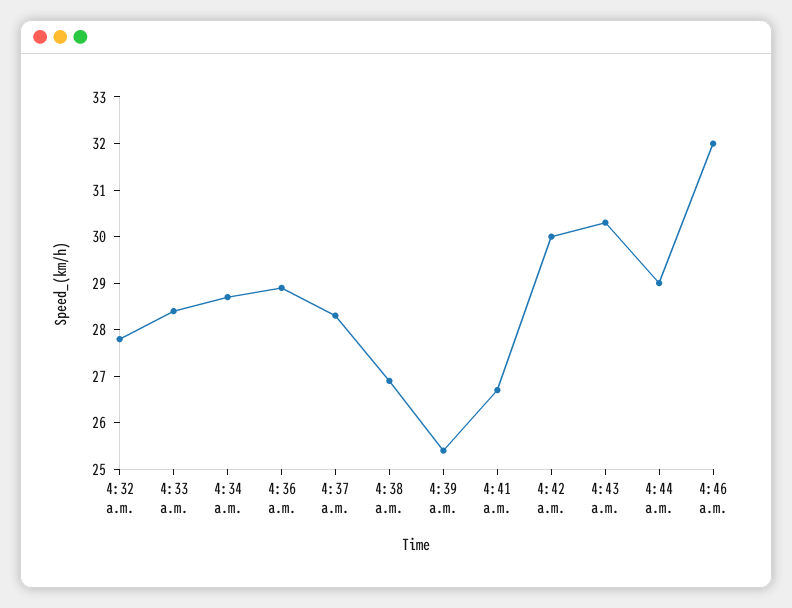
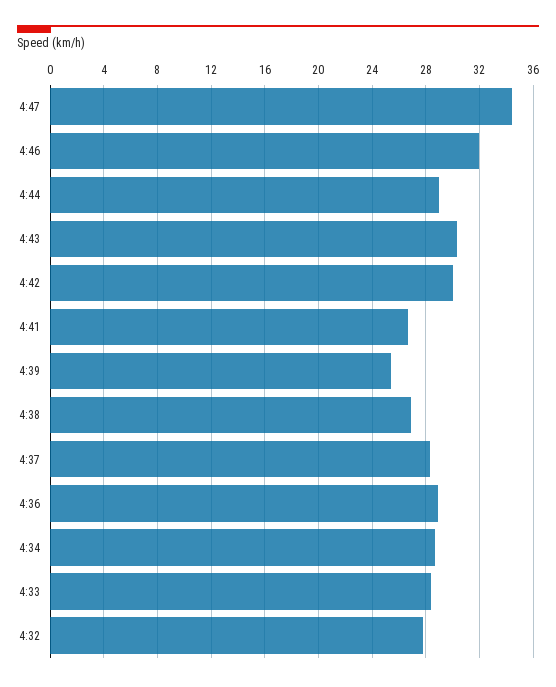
4:47: none -> 34.5

